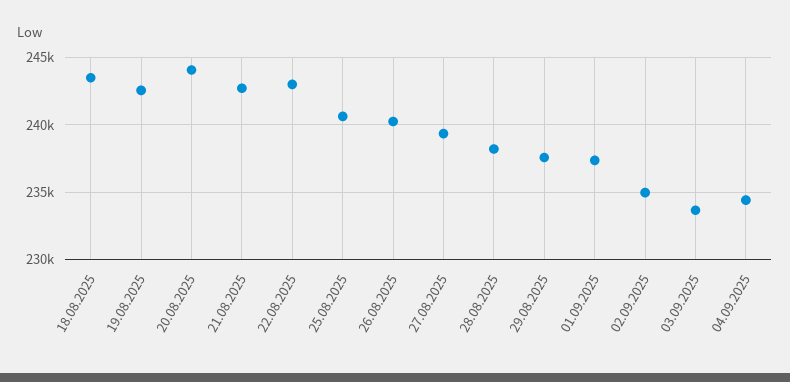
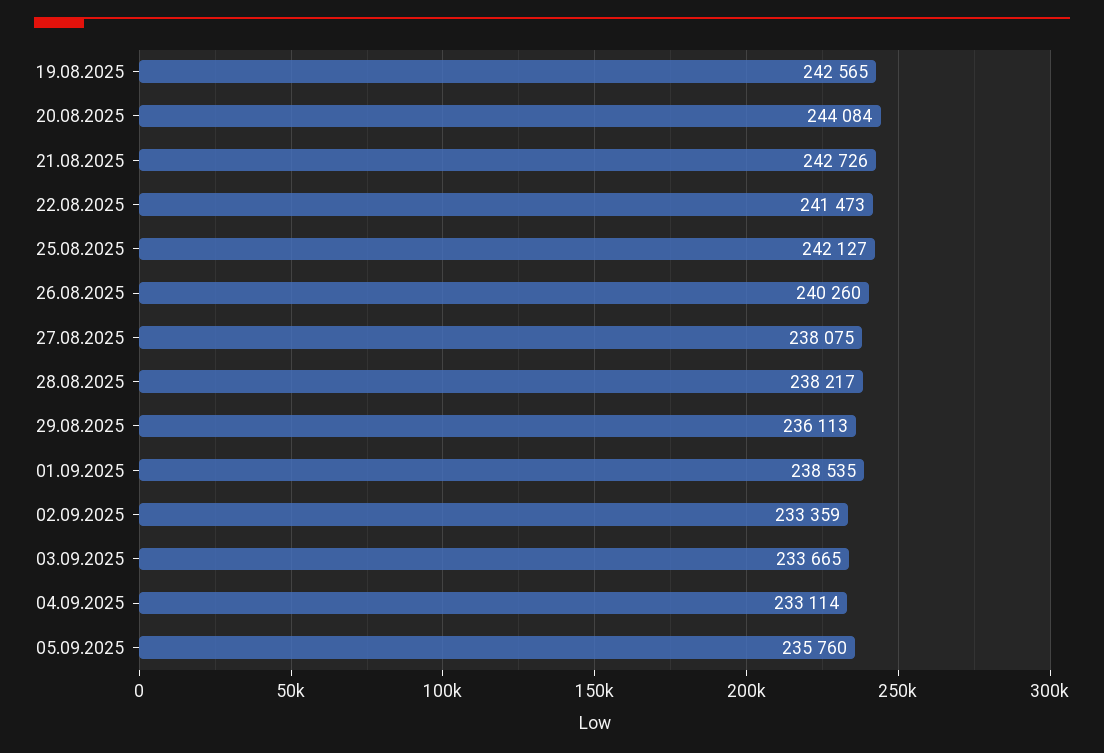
18.08.2025: 243500 -> none
22.08.2025: 243000 -> 241473
25.08.2025: 240500 -> 242127
27.08.2025: 239500 -> 238075
29.08.2025: 237500 -> 236113
01.09.2025: 237500 -> 238535
02.09.2025: 235000 -> 233359
04.09.2025: 234500 -> 233114
05.09.2025: none -> 235760

